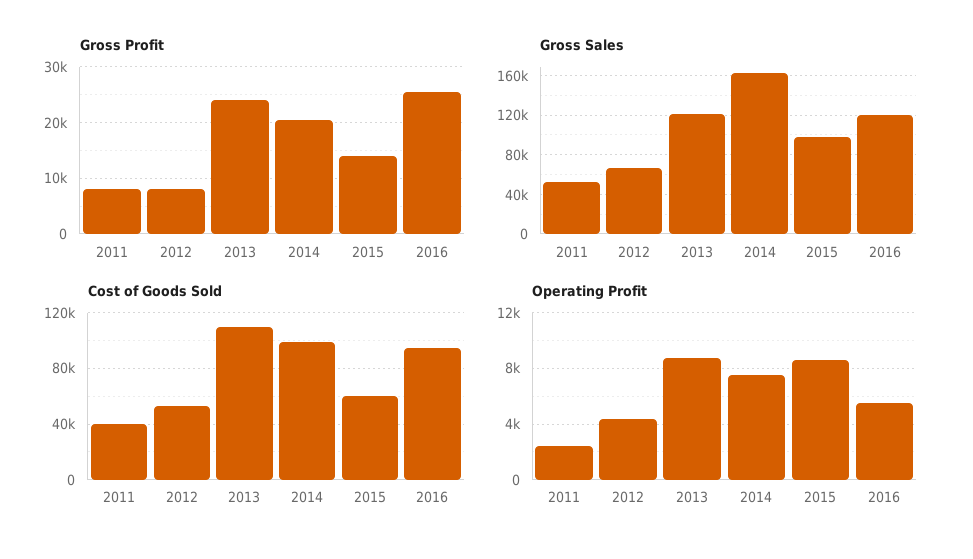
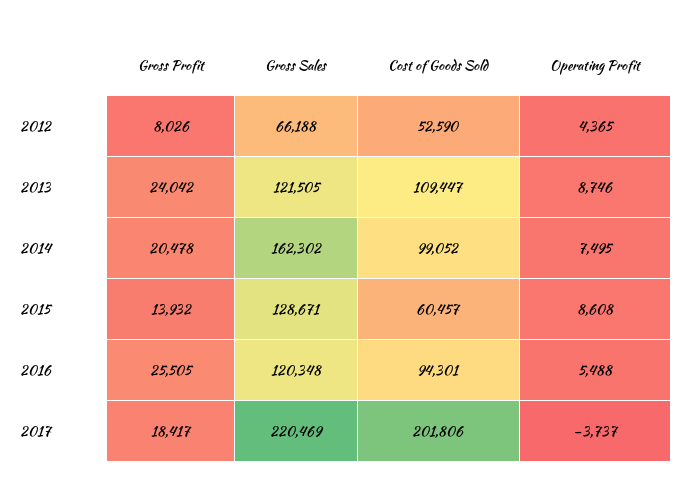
Gross Profit, 2011: 8000 -> none
Gross Sales, 2011: 50000 -> none
Gross Sales, 2015: 100000 -> 128671
Cost of Goods Sold, 2011: 40000 -> none
Operating Profit, 2011: 2500 -> none
Gross Profit, 2017: none -> 18417
Gross Sales, 2017: none -> 220469
Cost of Goods Sold, 2017: none -> 201806
Operating Profit, 2017: none -> -3737

